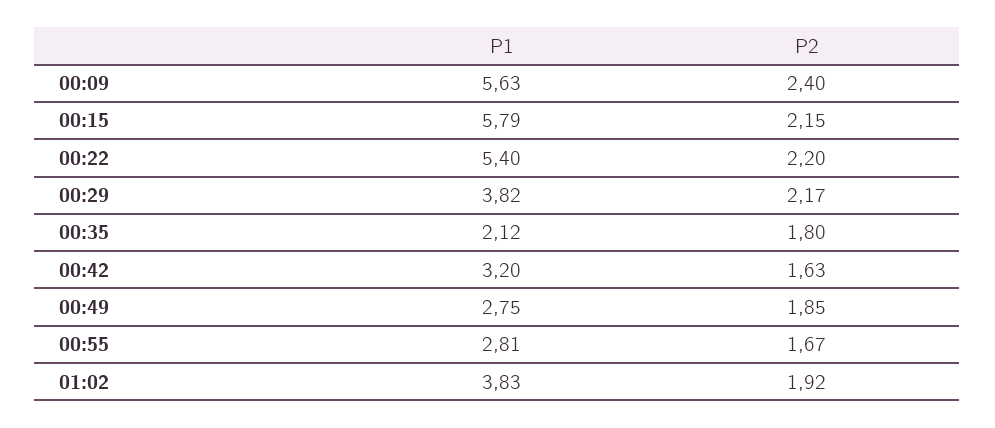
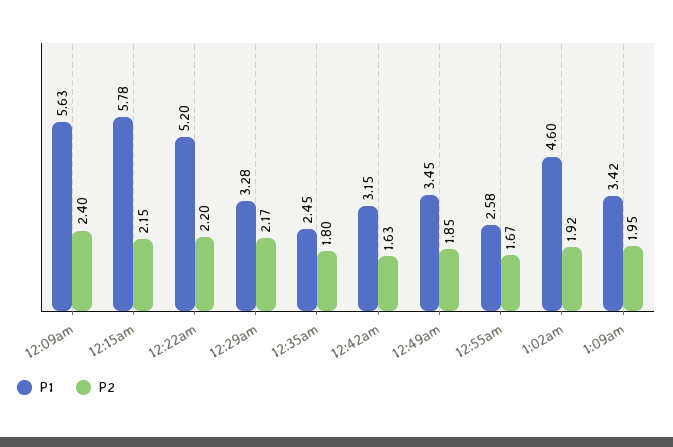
P1, 00:15: 5.79 -> 5.78
P1, 00:22: 5.4 -> 5.2
P1, 00:29: 3.82 -> 3.28
P1, 00:35: 2.12 -> 2.45
P1, 00:42: 3.2 -> 3.15
P1, 00:49: 2.75 -> 3.45
P1, 00:55: 2.81 -> 2.58
P1, 01:02: 3.83 -> 4.6
P1, 1:09am: none -> 3.42
P2, 1:09am: none -> 1.95

